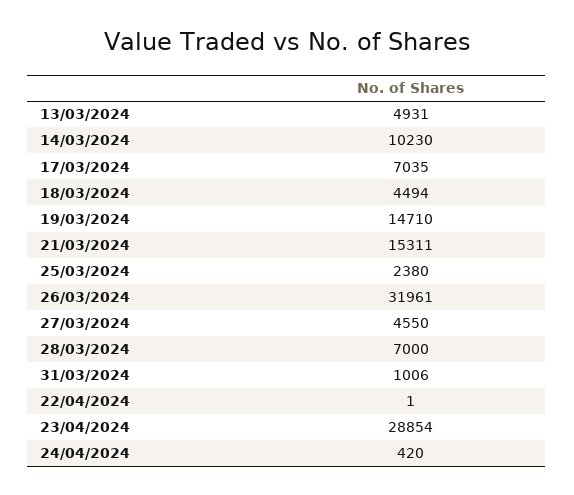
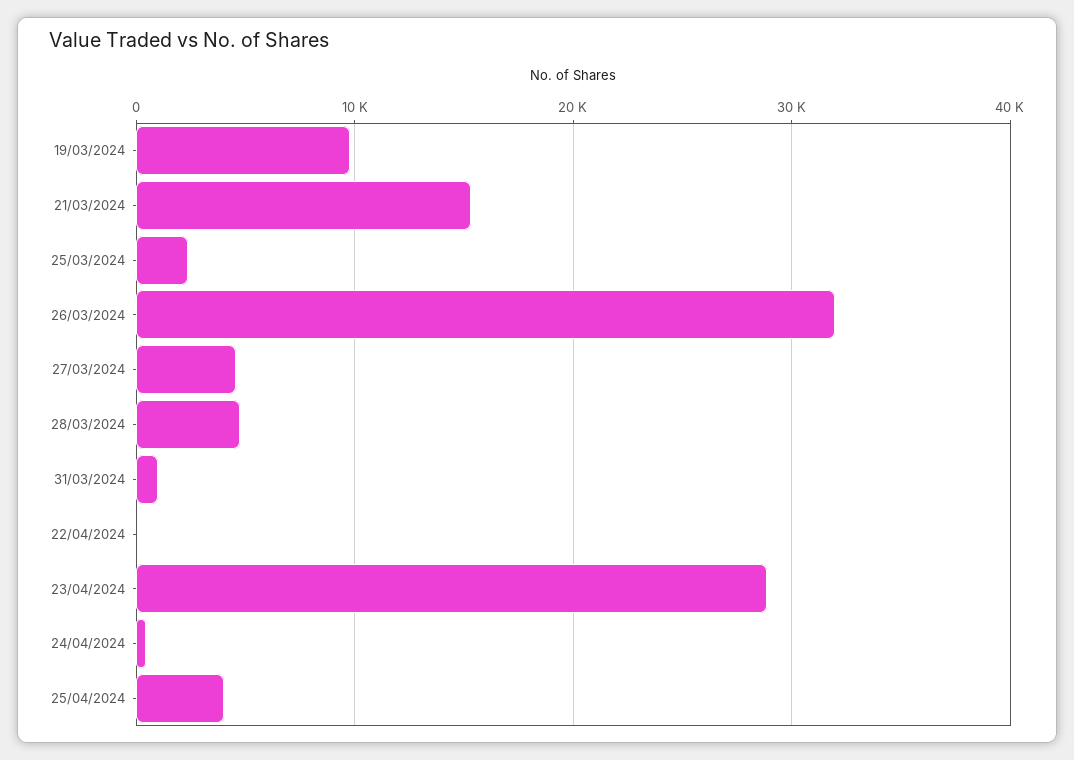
13/03/2024: 4931 -> none
14/03/2024: 10230 -> none
17/03/2024: 7035 -> none
18/03/2024: 4494 -> none
19/03/2024: 14710 -> 10000
28/03/2024: 7000 -> 5000
25/04/2024: none -> 4000

